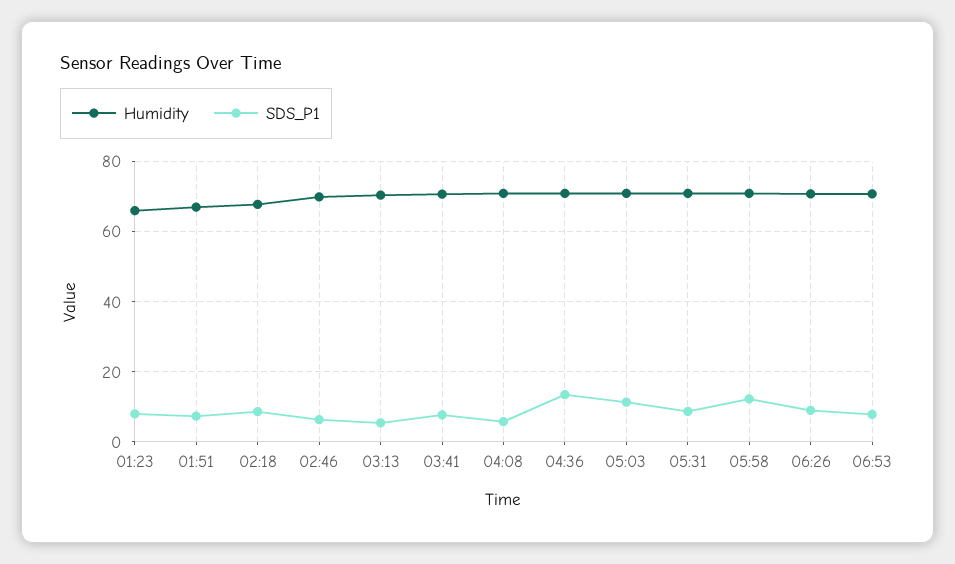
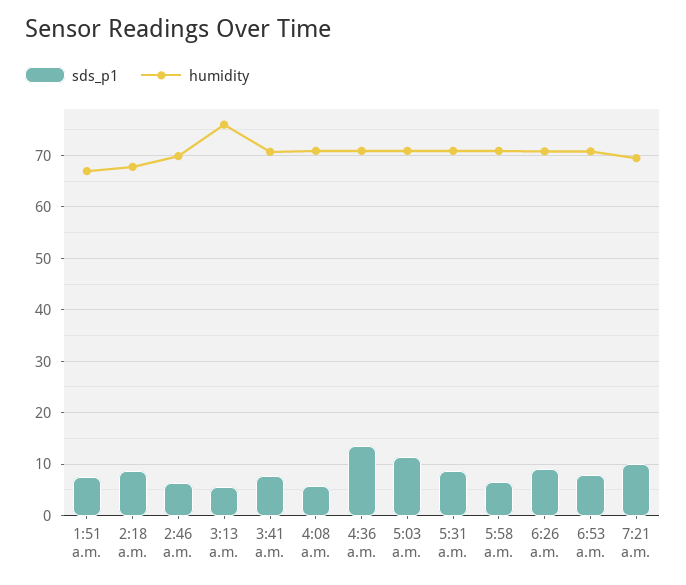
Humidity, 01:23: 66 -> none
SDS_P1, 01:23: 8 -> none
Humidity, 03:13: 70 -> 76
SDS_P1, 05:58: 12 -> 6
SDS_P1, 7:21 a.m.: none -> 10
Humidity, 7:21 a.m.: none -> 70

